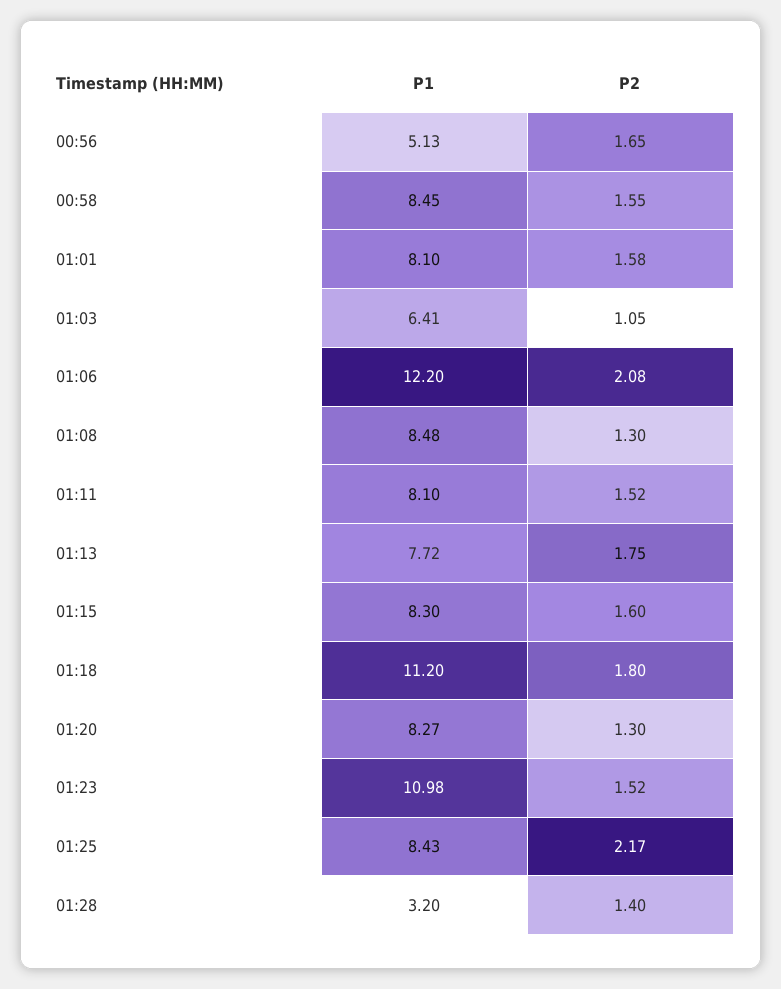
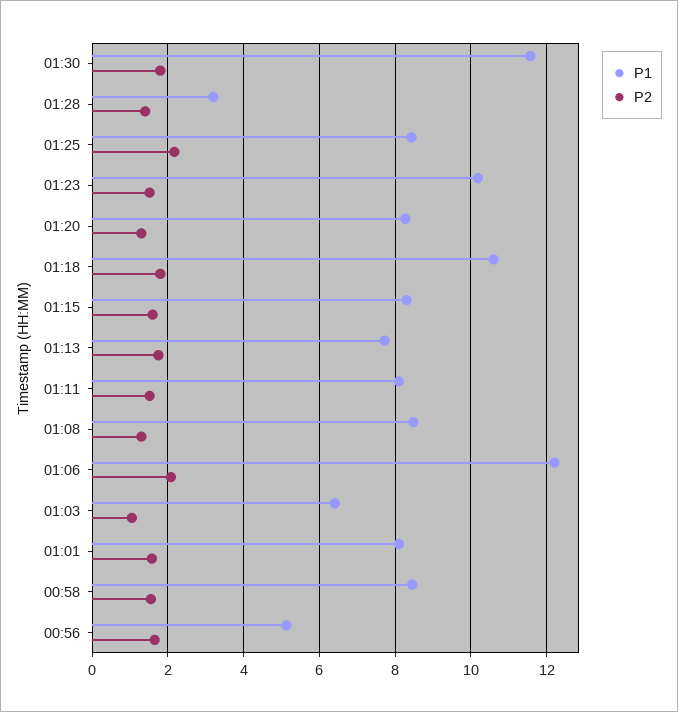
P1, 01:18: 11.2 -> 10.6
P1, 01:23: 10.98 -> 10.2
P1, 01:30: none -> 11.6
P2, 01:30: none -> 1.8

